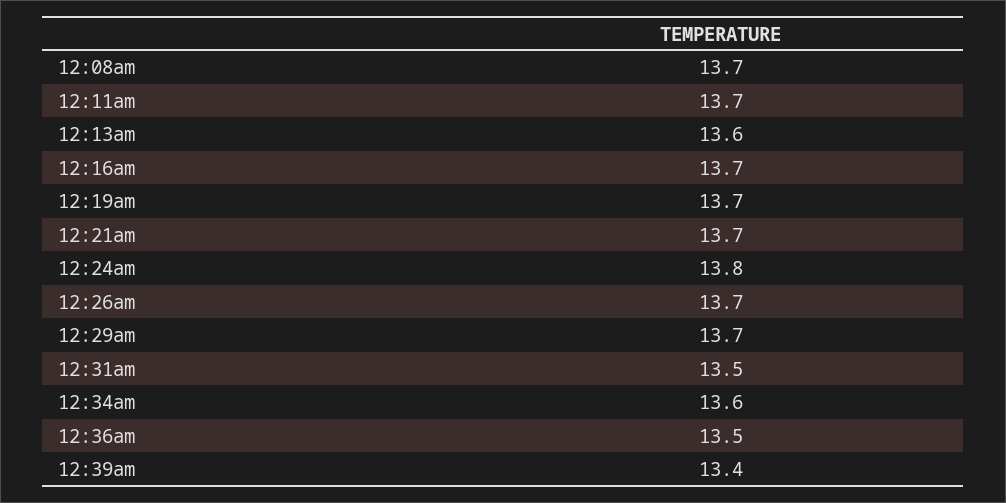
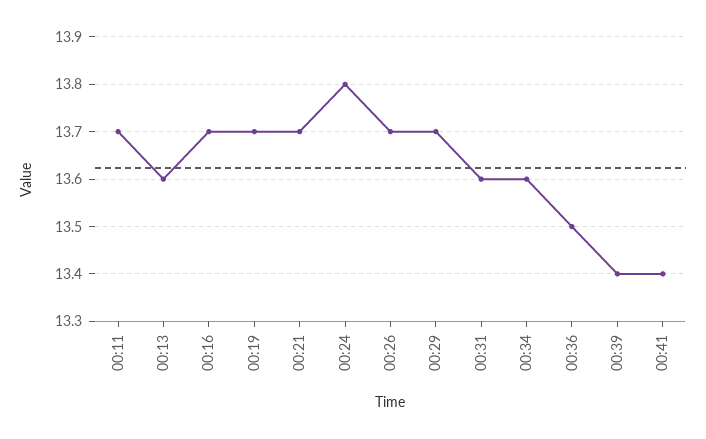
12:08am: 13.7 -> none
12:31am: 13.5 -> 13.6
00:41: none -> 13.4

